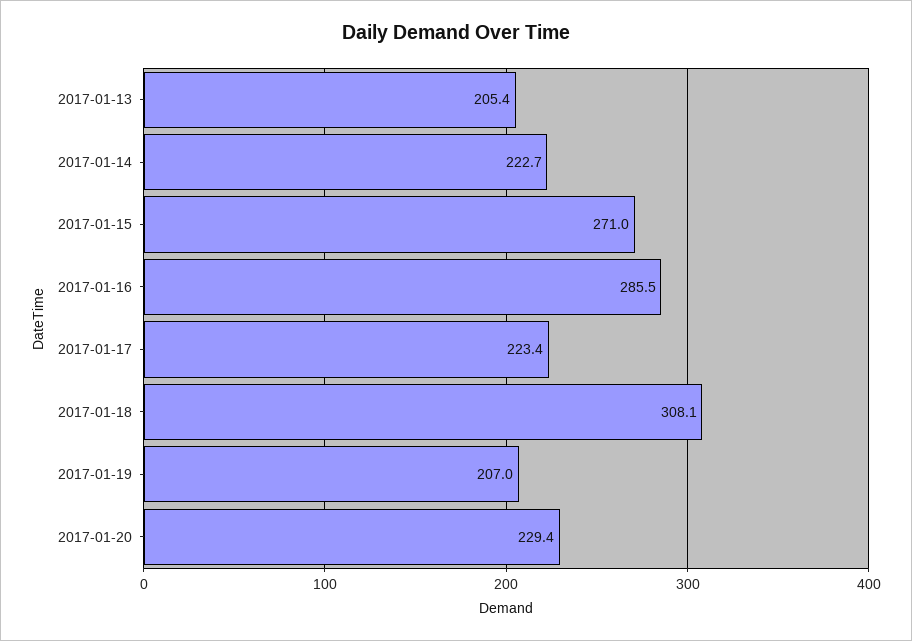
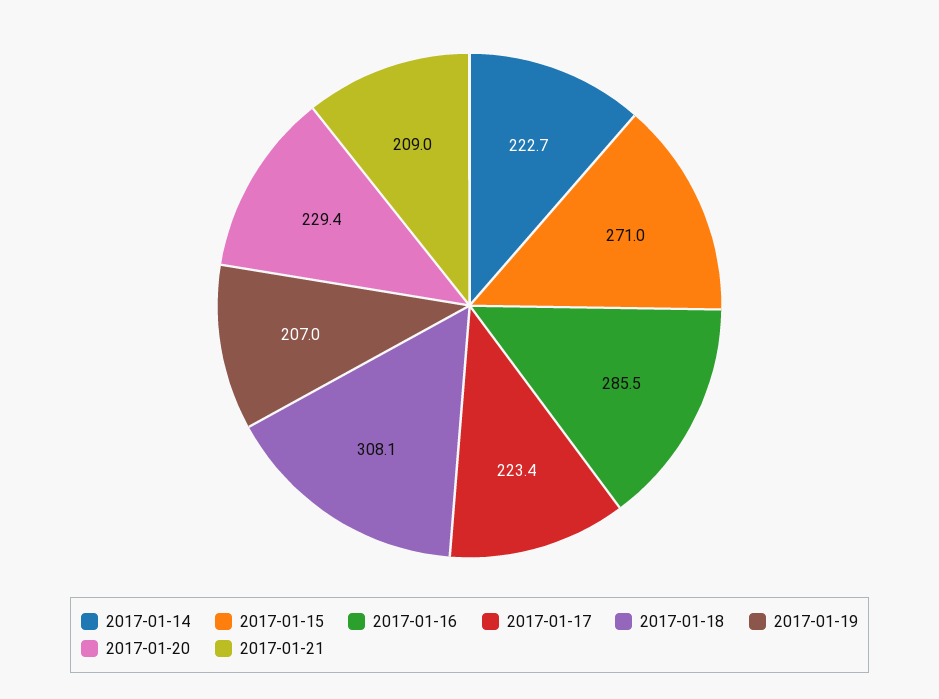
2017-01-13: 205.4 -> none
2017-01-21: none -> 209

